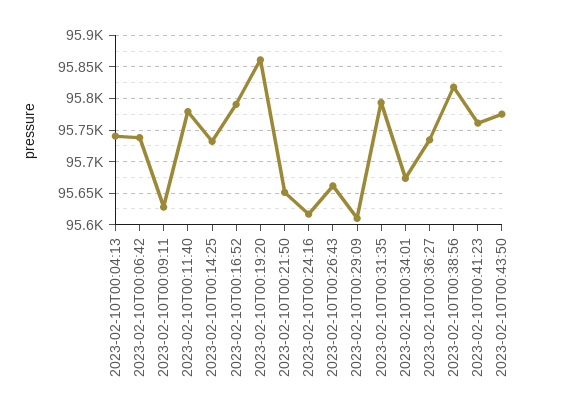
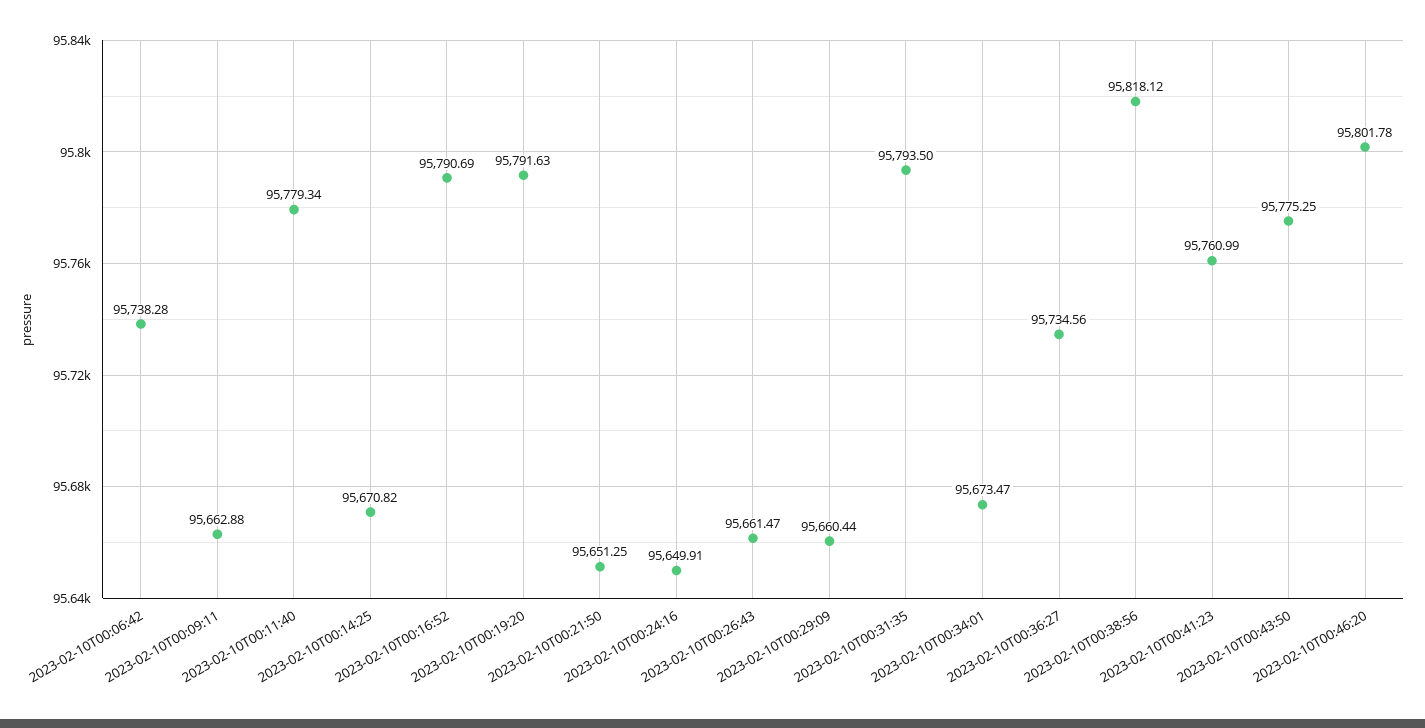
2023-02-10T00:04:13: 95740 -> none
2023-02-10T00:09:11: 95630 -> 95662.88
2023-02-10T00:14:25: 95730 -> 95670.82
2023-02-10T00:19:20: 95860 -> 95791.63
2023-02-10T00:24:16: 95620 -> 95649.91
2023-02-10T00:29:09: 95610 -> 95660.44
2023-02-10T00:46:20: none -> 95801.78

